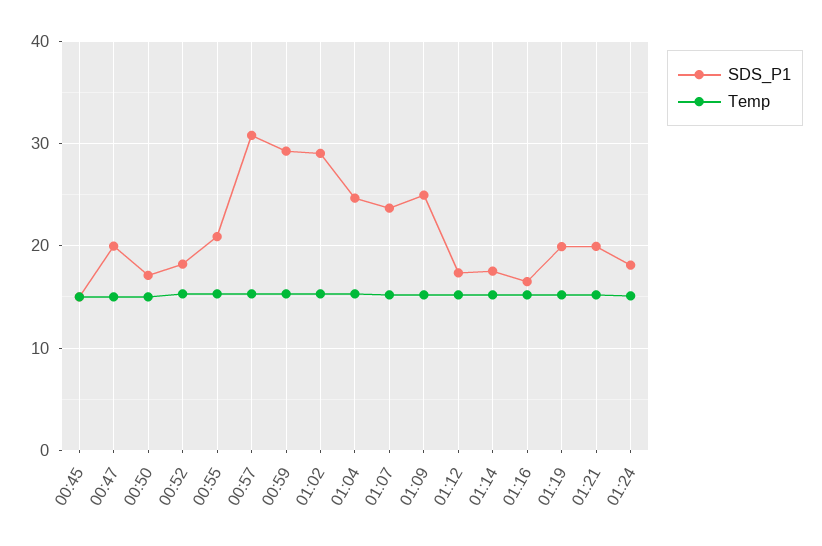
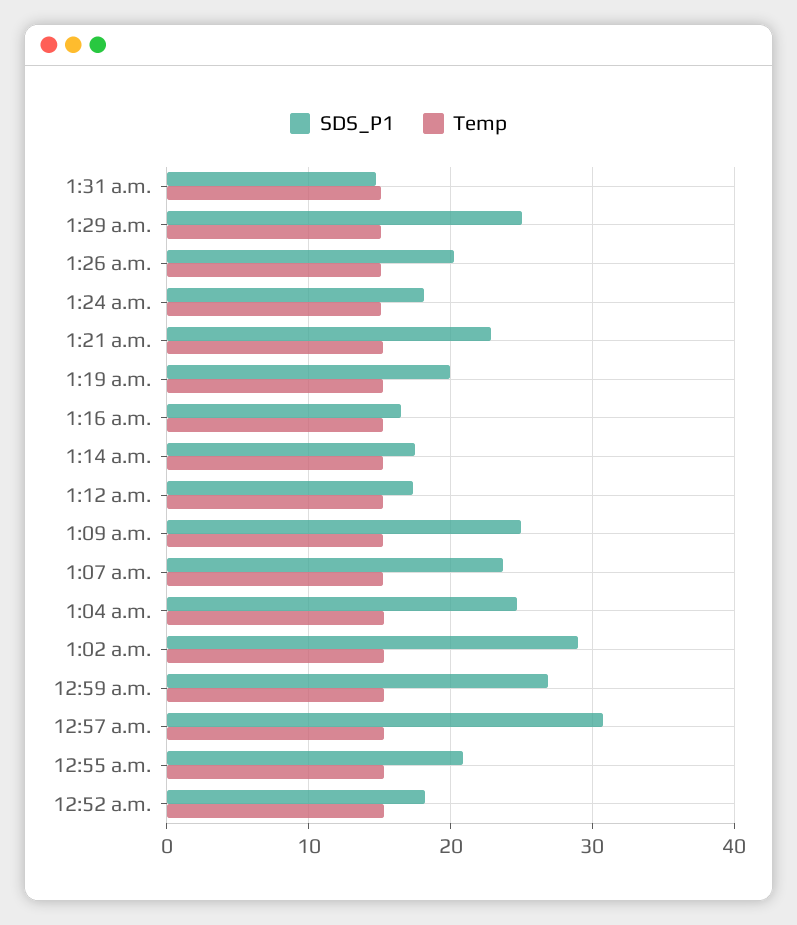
SDS_P1, 00:45: 15 -> none
Temp, 00:45: 15 -> none
SDS_P1, 00:47: 20 -> none
Temp, 00:47: 15 -> none
SDS_P1, 00:50: 17 -> none
Temp, 00:50: 15 -> none
SDS_P1, 00:59: 29 -> 27
SDS_P1, 01:21: 20 -> 23
SDS_P1, 1:31 a.m.: none -> 15
Temp, 1:31 a.m.: none -> 15
SDS_P1, 1:29 a.m.: none -> 25
Temp, 1:29 a.m.: none -> 15
SDS_P1, 1:26 a.m.: none -> 20
Temp, 1:26 a.m.: none -> 15

